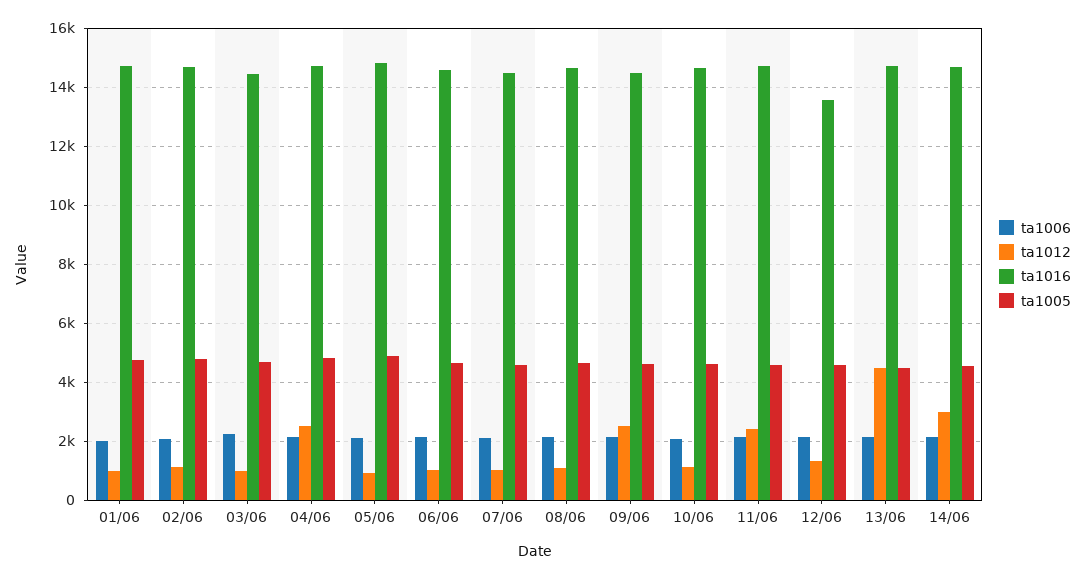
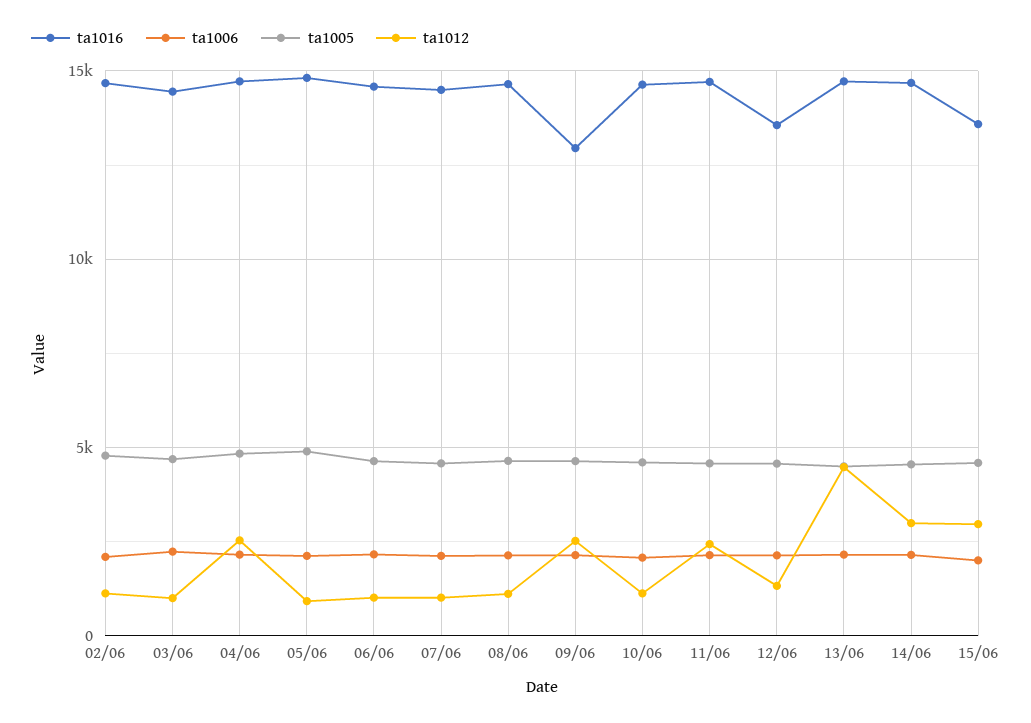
ta1006, 01/06: 2000 -> none
ta1012, 01/06: 1000 -> none
ta1016, 01/06: 14750 -> none
ta1005, 01/06: 4750 -> none
ta1016, 09/06: 14500 -> 13000
ta1016, 15/06: none -> 13500
ta1006, 15/06: none -> 2000
ta1005, 15/06: none -> 4500
ta1012, 15/06: none -> 3000

